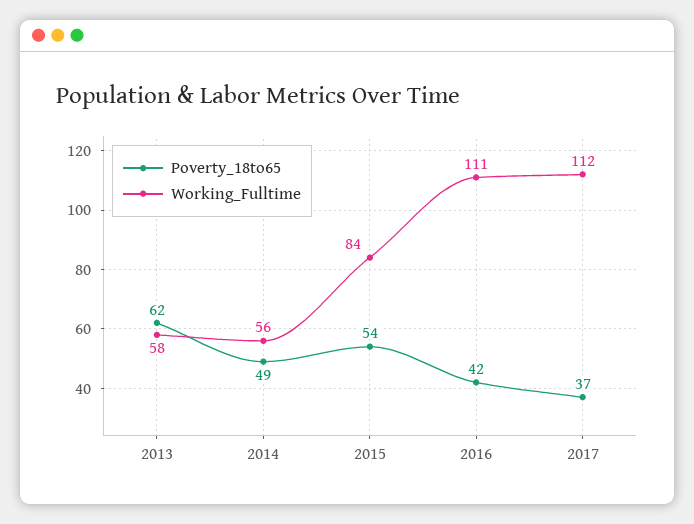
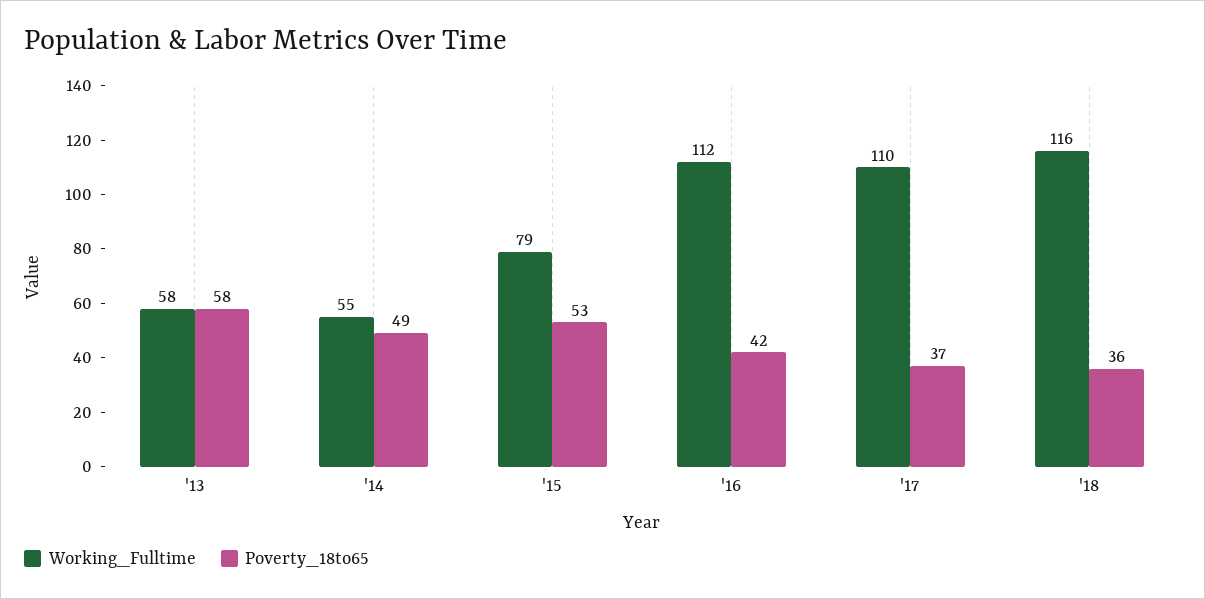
Poverty_18to65, 2013: 62 -> 58
Working_Fulltime, 2014: 56 -> 55
Poverty_18to65, 2015: 54 -> 53
Working_Fulltime, 2015: 84 -> 79
Working_Fulltime, 2016: 111 -> 112
Working_Fulltime, 2017: 112 -> 110
Working_Fulltime, '18: none -> 116
Poverty_18to65, '18: none -> 36

